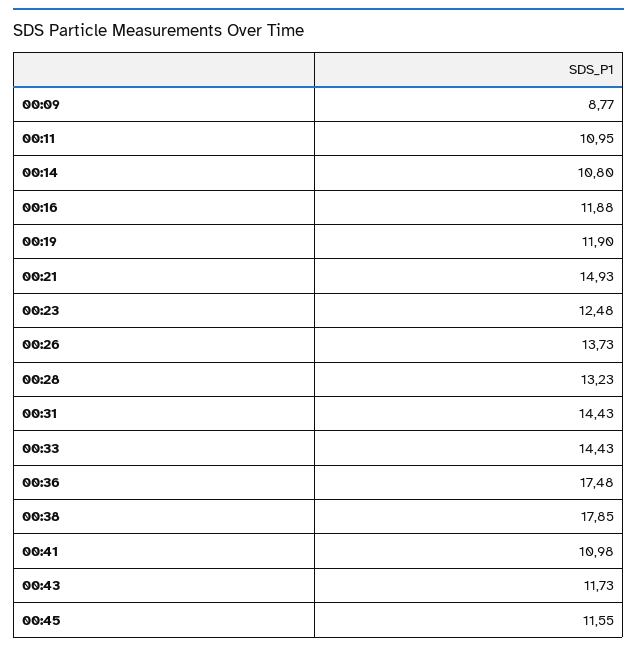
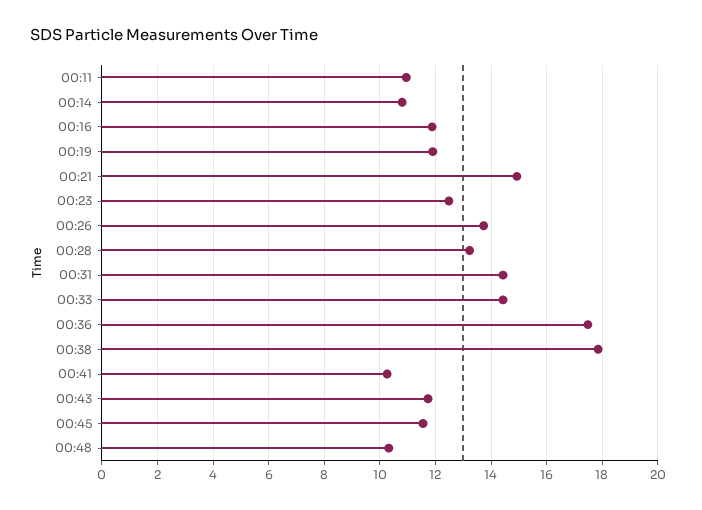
00:09: 8.77 -> none
00:41: 10.98 -> 10.25
00:48: none -> 10.25

